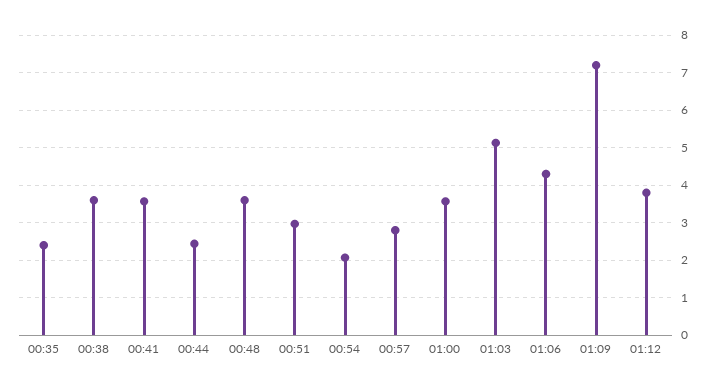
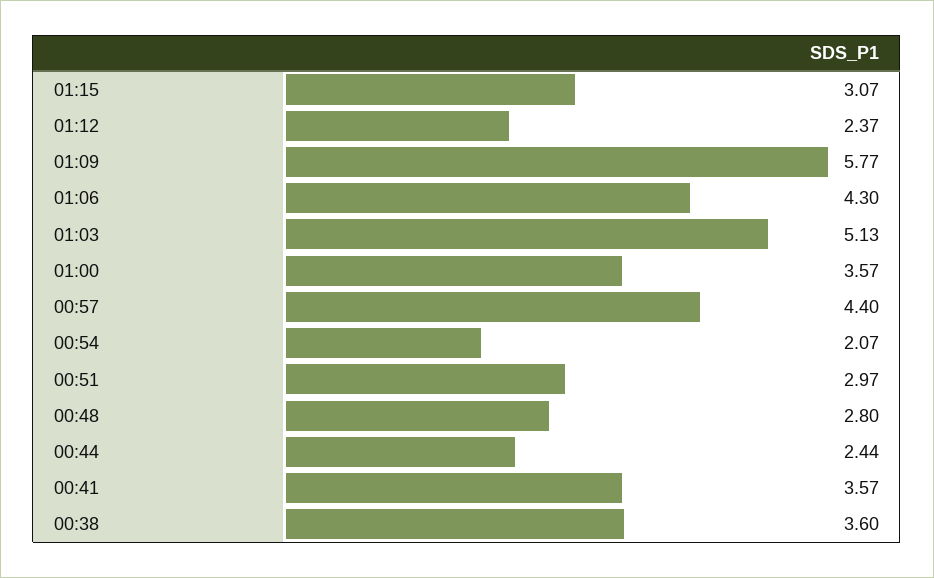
00:35: 2.4 -> none
00:48: 3.6 -> 2.8
00:57: 2.8 -> 4.4
01:09: 7.2 -> 5.77
01:12: 3.8 -> 2.37
01:15: none -> 3.07

